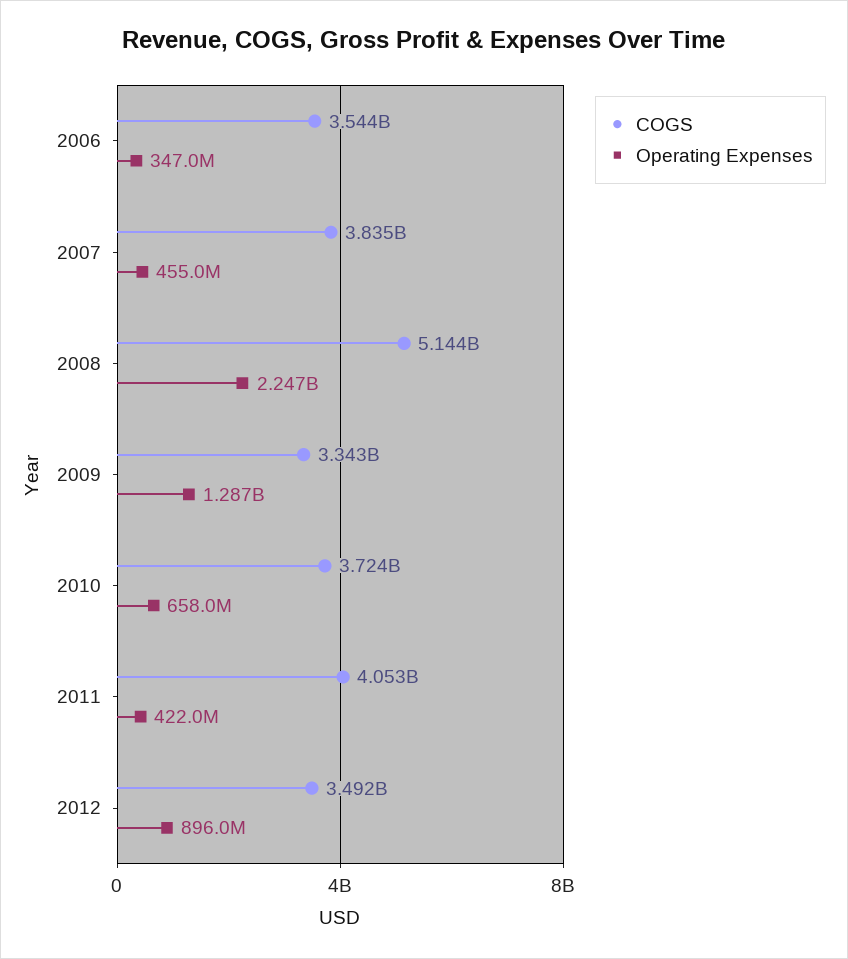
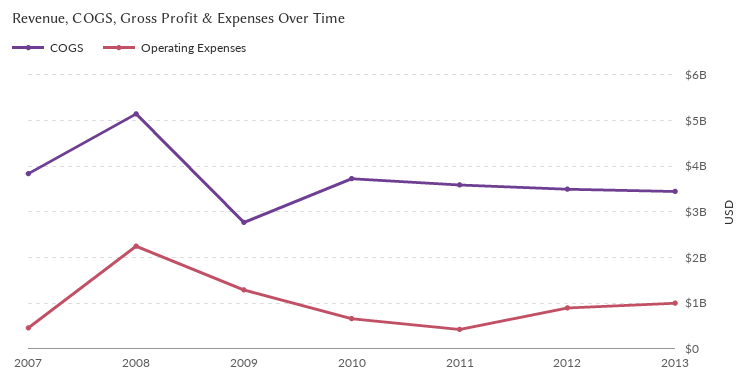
COGS, 2006: 3544000000 -> none
Operating Expenses, 2006: 347000000 -> none
COGS, 2009: 3343000000 -> 2800000000
COGS, 2011: 4053000000 -> 3600000000
COGS, 2013: none -> 3400000000
Operating Expenses, 2013: none -> 1000000000

